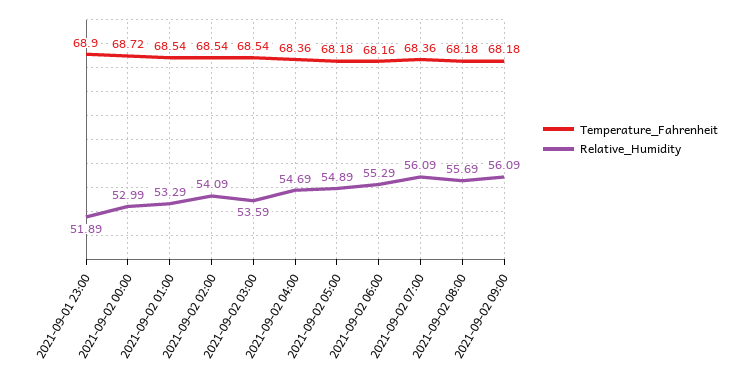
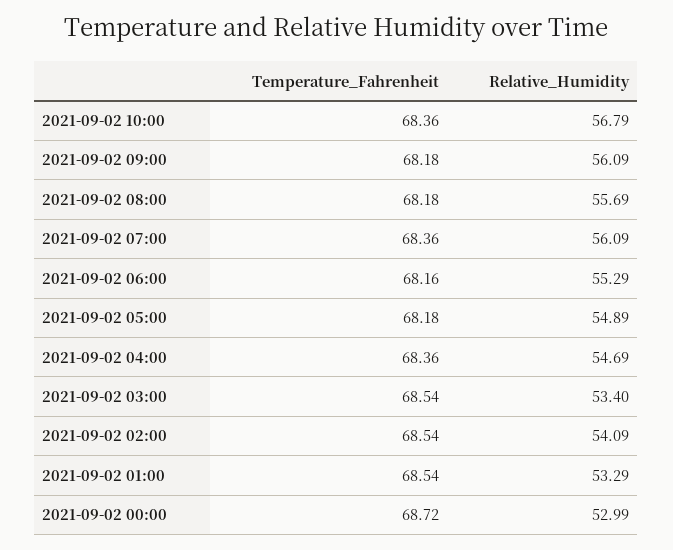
Temperature_Fahrenheit, 2021-09-01 23:00: 68.9 -> none
Relative_Humidity, 2021-09-01 23:00: 51.89 -> none
Relative_Humidity, 2021-09-02 03:00: 53.59 -> 53.4
Temperature_Fahrenheit, 2021-09-02 10:00: none -> 68.36
Relative_Humidity, 2021-09-02 10:00: none -> 56.79

